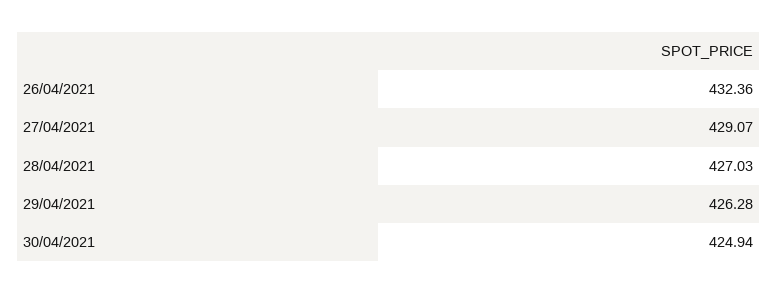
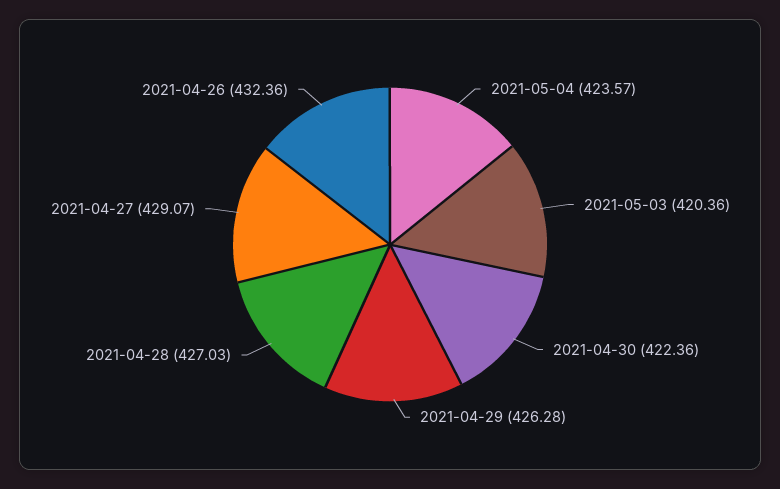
30/04/2021: 424.94 -> 422.36
2021-05-04: none -> 423.57
2021-05-03: none -> 420.36

